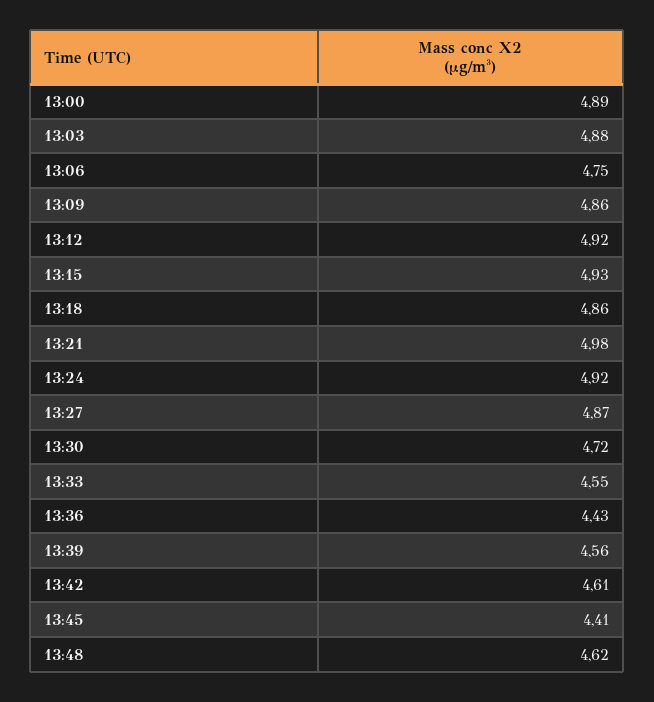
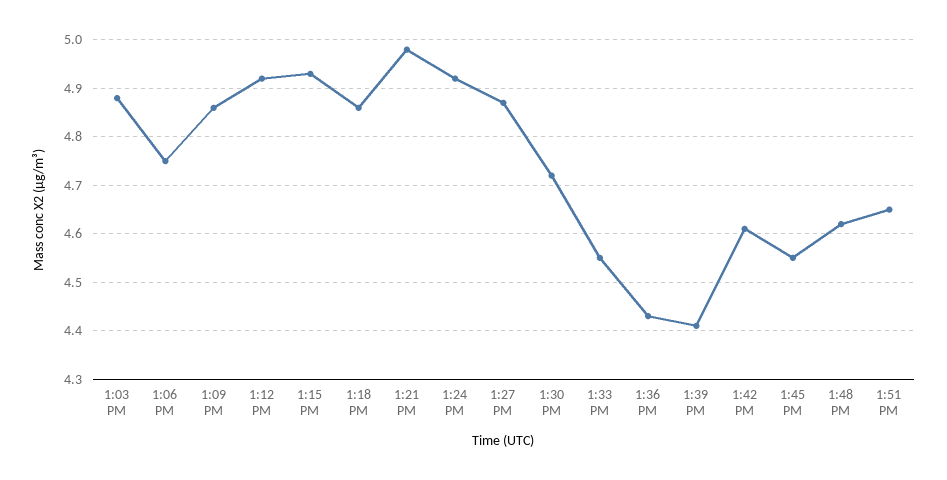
13:00: 4.89 -> none
13:39: 4.56 -> 4.4
13:45: 4.41 -> 4.55
1:51 PM: none -> 4.65

